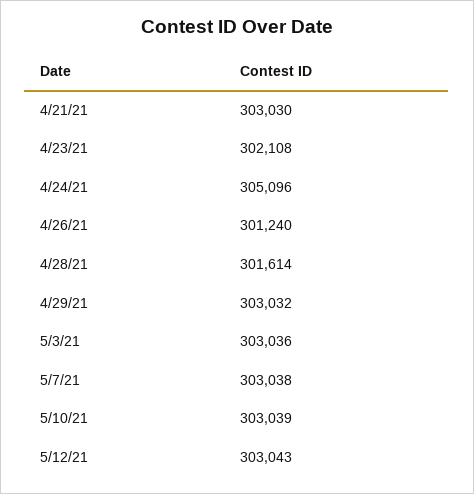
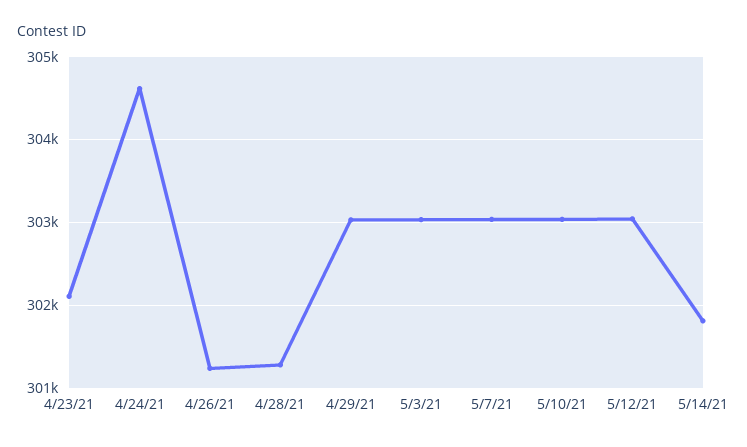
4/21/21: 303030 -> none
4/24/21: 305096 -> 304600
4/28/21: 301614 -> 301300
5/14/21: none -> 301800

